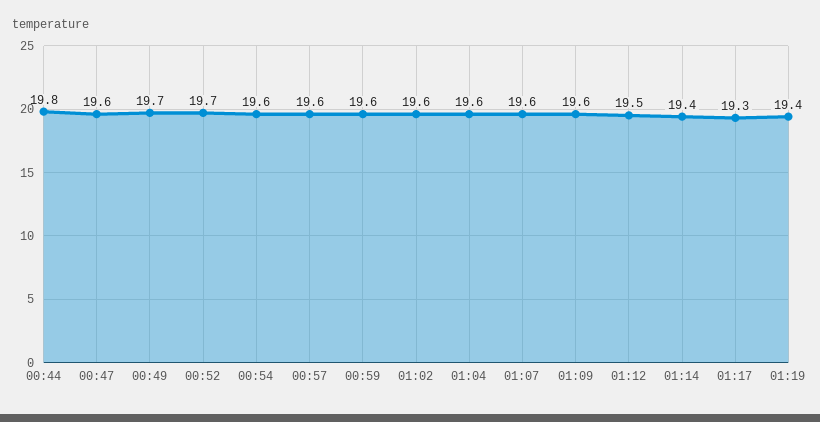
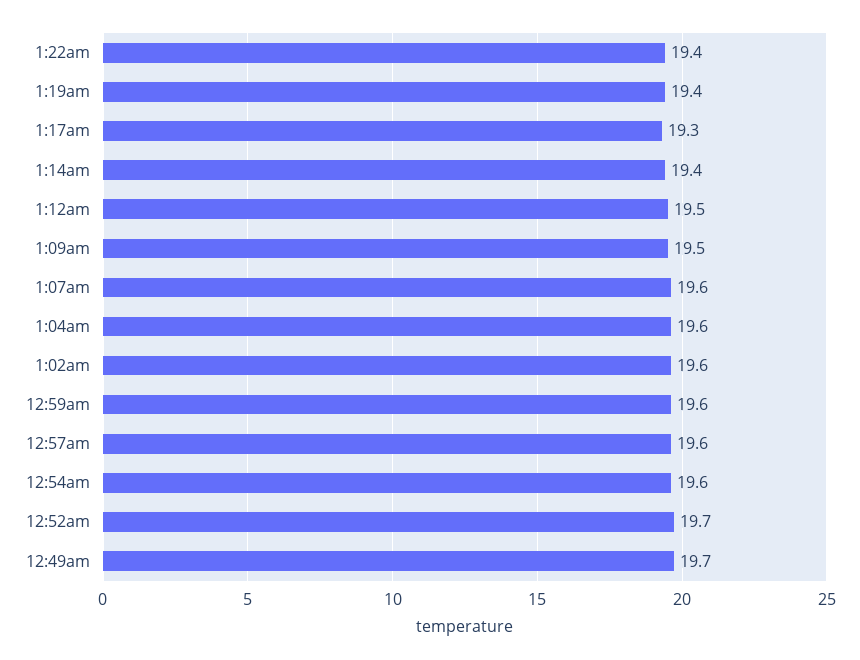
00:44: 19.8 -> none
00:47: 19.6 -> none
01:09: 19.6 -> 19.5
1:22am: none -> 19.4

